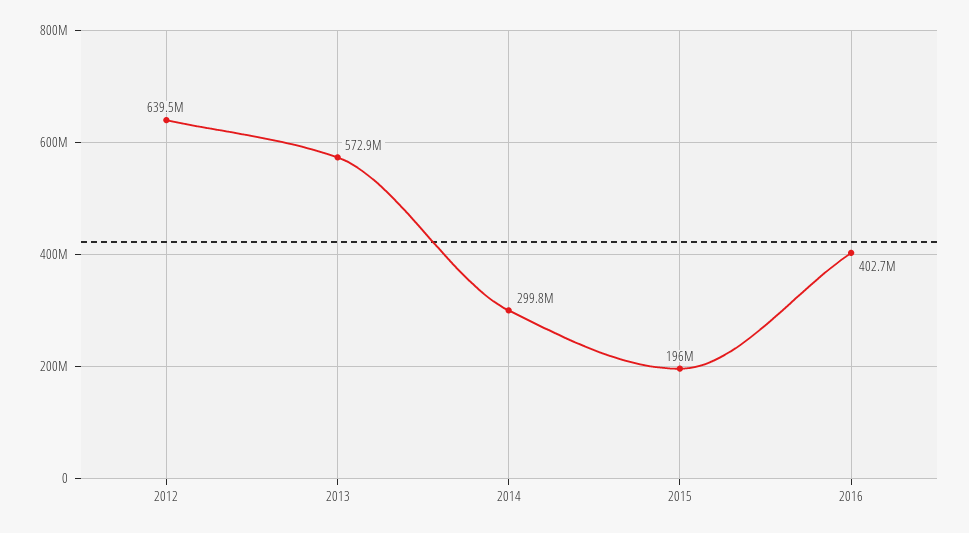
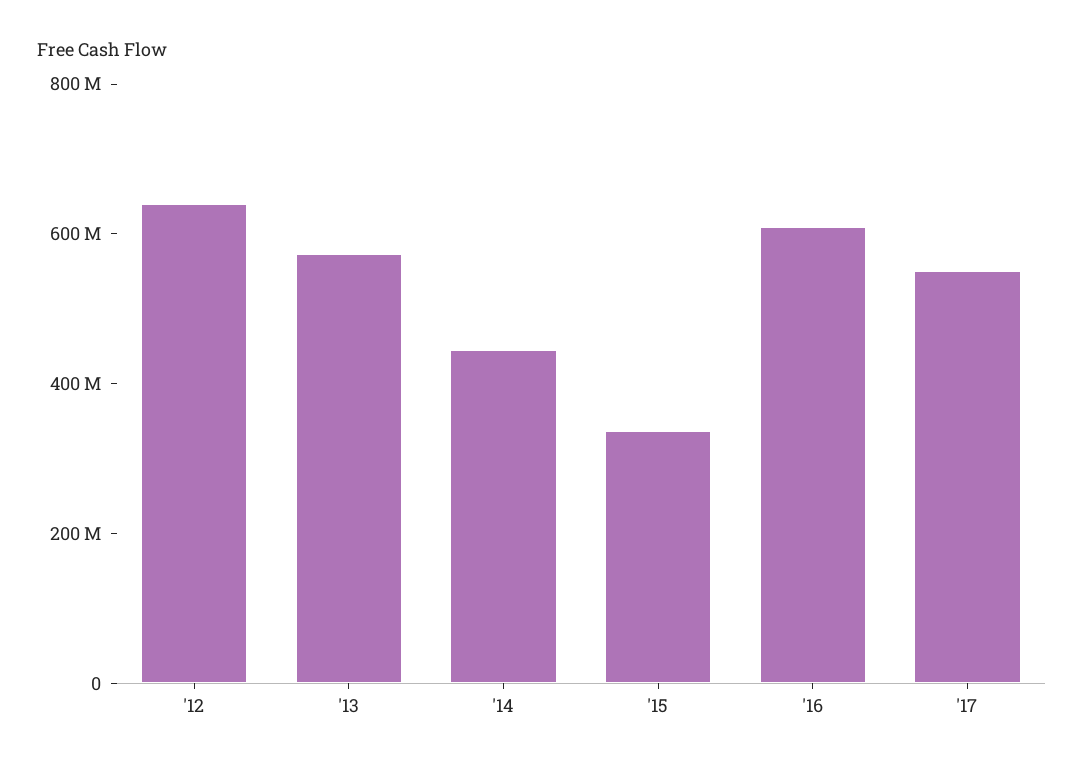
2014: 299800000 -> 450000000
2015: 196000000 -> 350000000
2016: 402700000 -> 600000000
'17: none -> 550000000

